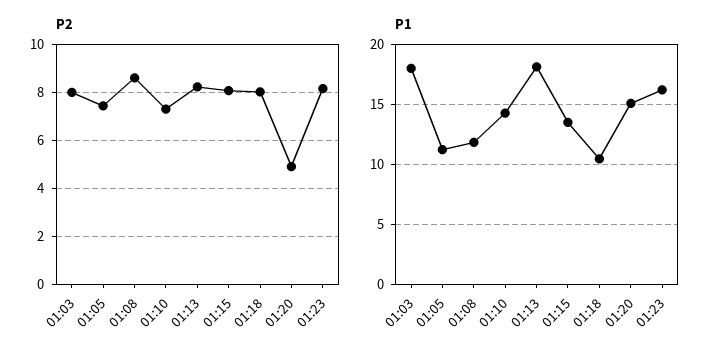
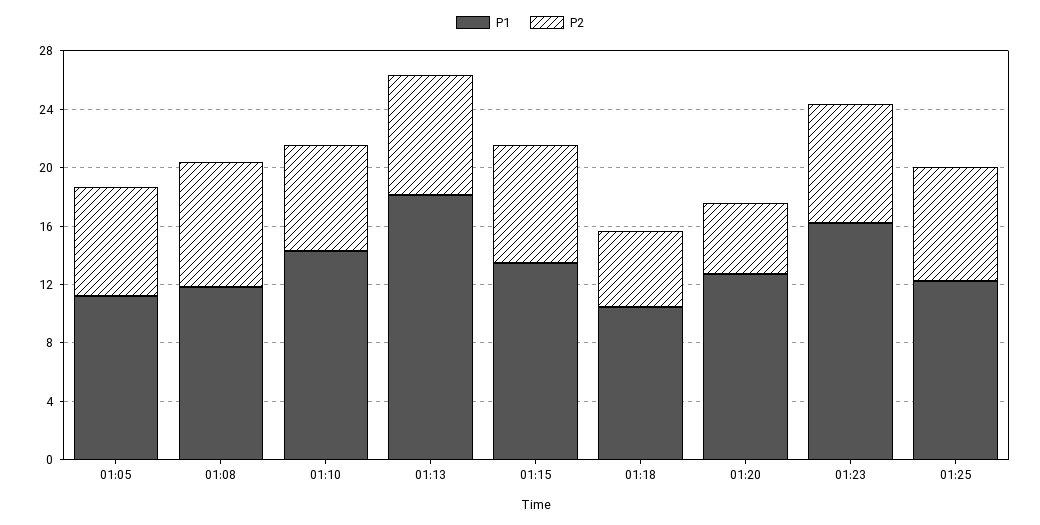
P2, 01:03: 8 -> none
P2, 01:18: 8 -> 5
P1, 01:03: 18 -> none
P1, 01:20: 15 -> 13
P1, 01:25: none -> 12
P2, 01:25: none -> 8

